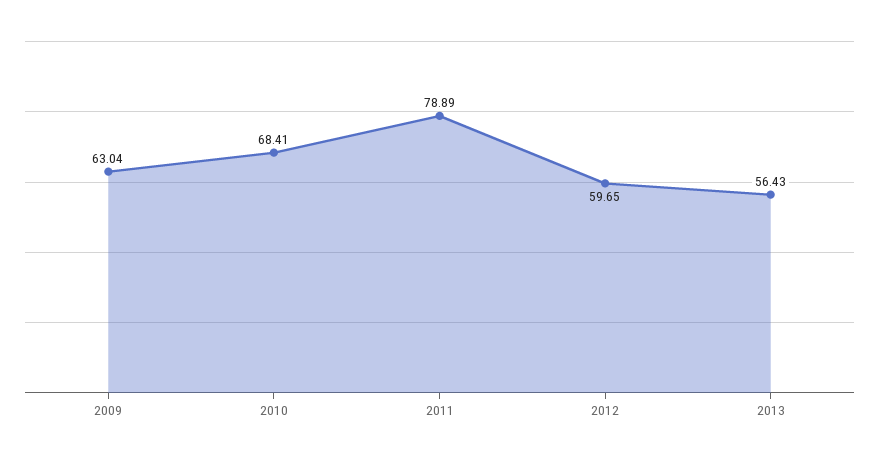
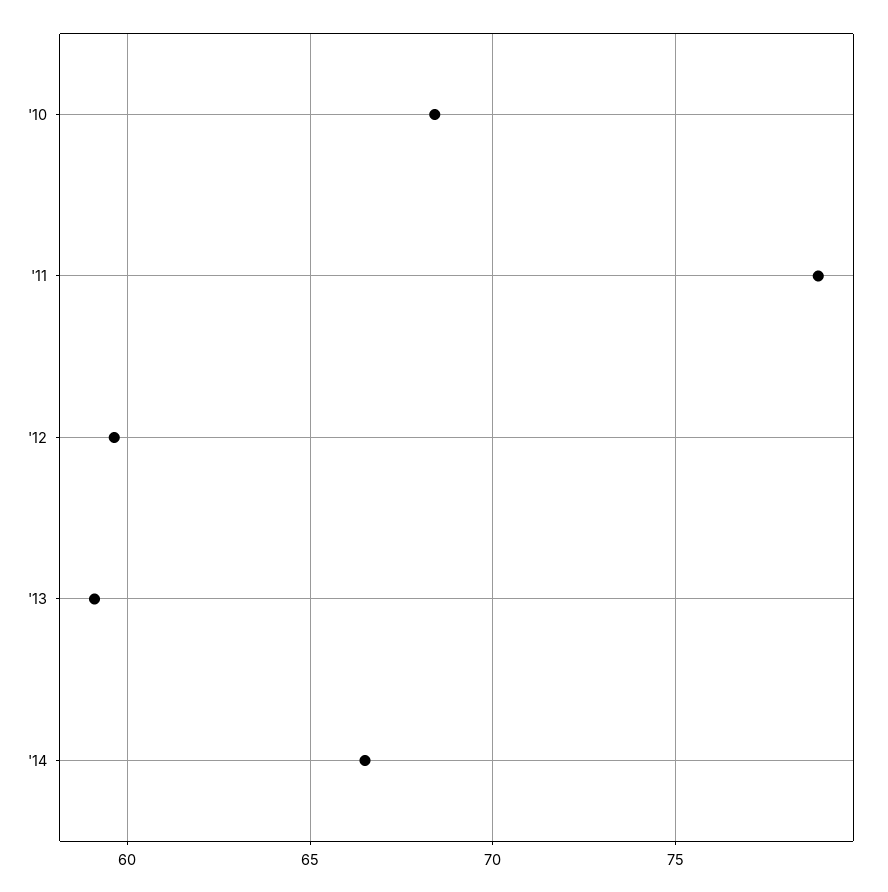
2009: 63.04 -> none
2013: 56.43 -> 59
'14: none -> 66.5

